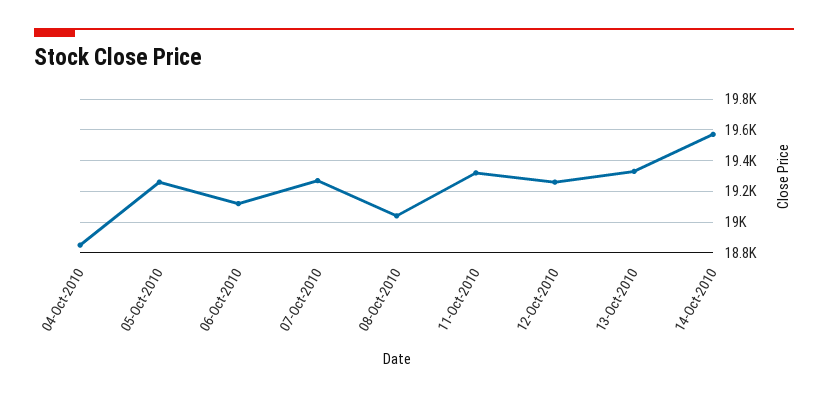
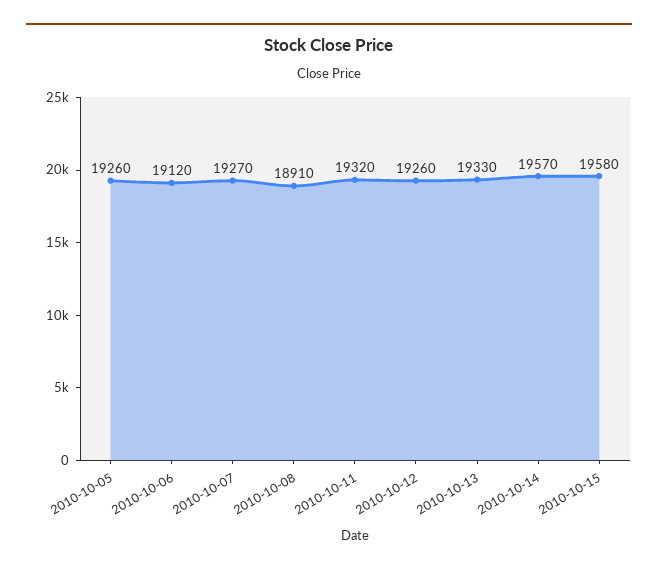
04-Oct-2010: 18850 -> none
08-Oct-2010: 19050 -> 18910
2010-10-15: none -> 19580

